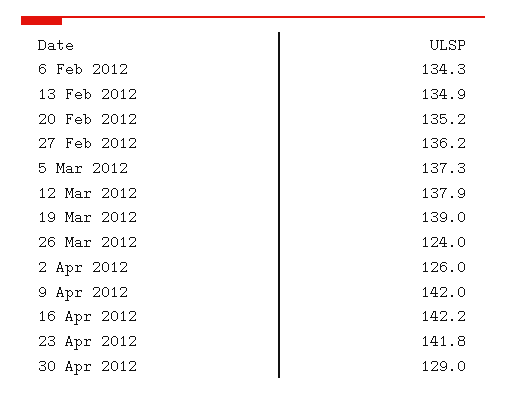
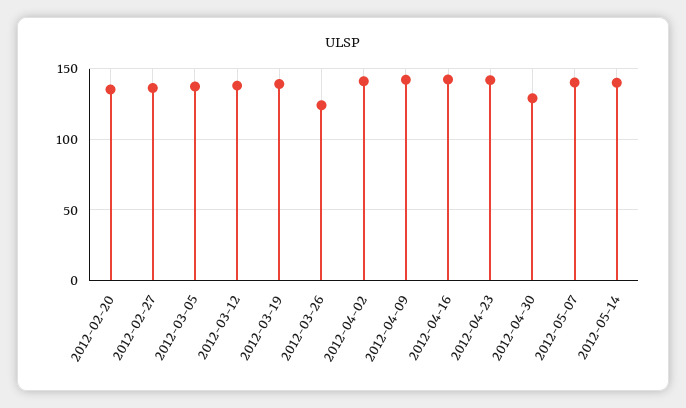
6 Feb 2012: 134.3 -> none
13 Feb 2012: 134.9 -> none
2 Apr 2012: 126 -> 140
2012-05-07: none -> 140
2012-05-14: none -> 140

